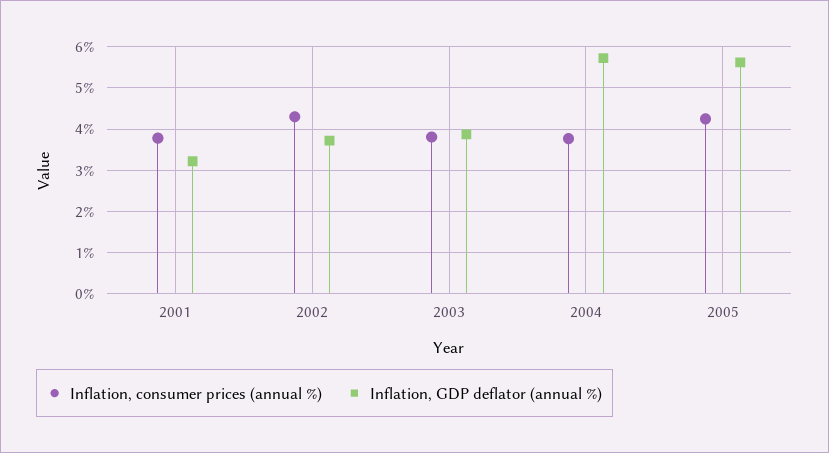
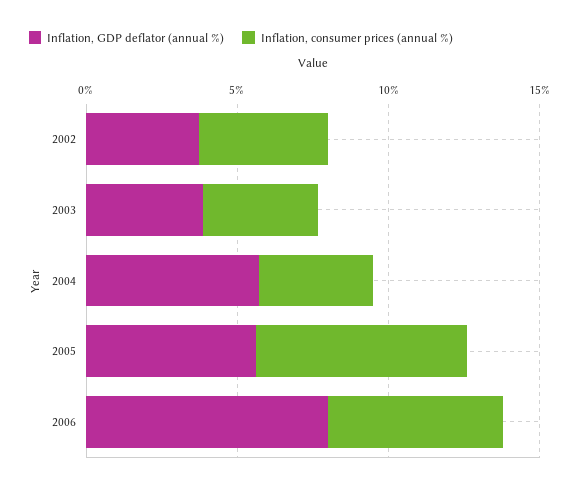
Inflation, consumer prices (annual %), 2001: 3.8 -> none
Inflation, GDP deflator (annual %), 2001: 3.2 -> none
Inflation, consumer prices (annual %), 2005: 4.2 -> 7
Inflation, GDP deflator (annual %), 2006: none -> 8
Inflation, consumer prices (annual %), 2006: none -> 6

